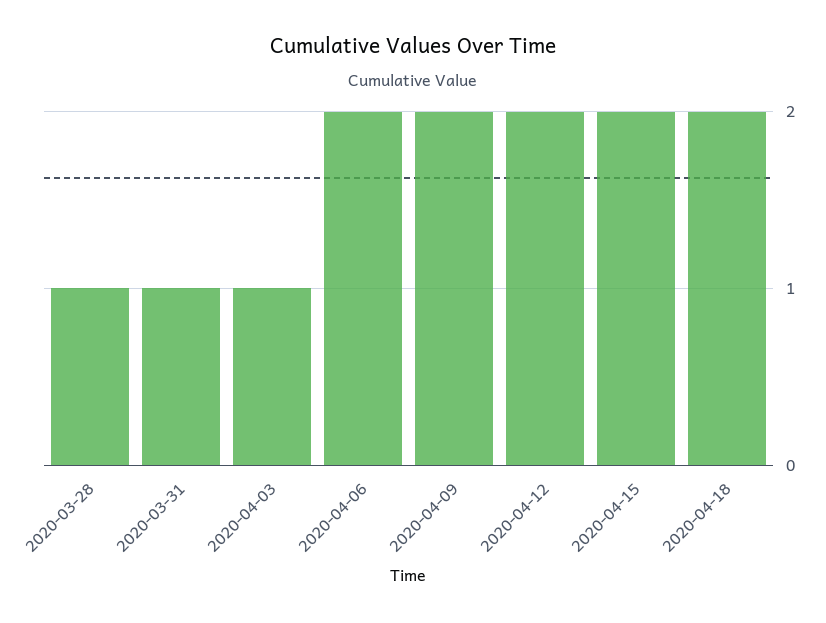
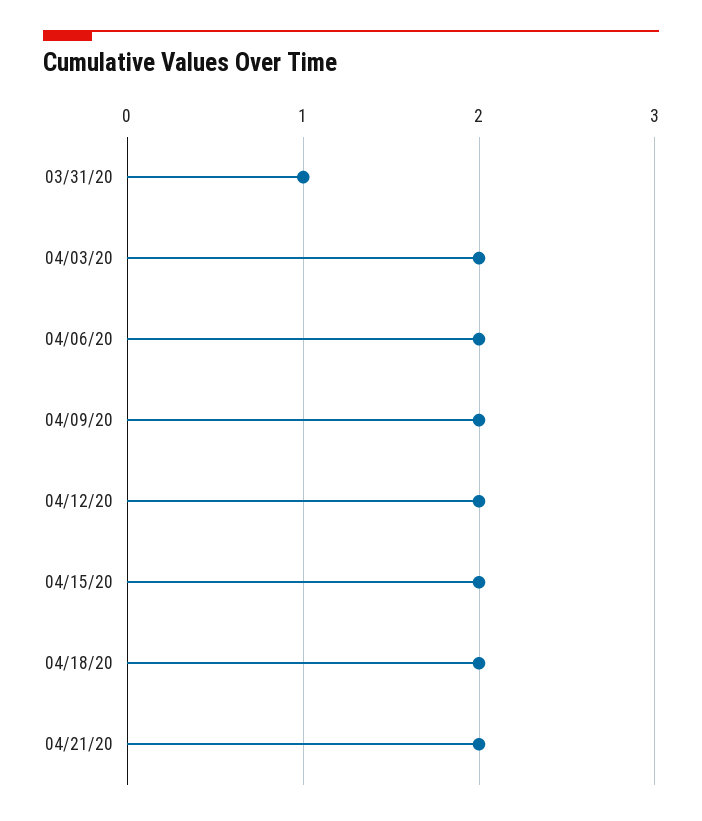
2020-03-28: 1 -> none
2020-04-03: 1 -> 2
04/21/20: none -> 2

